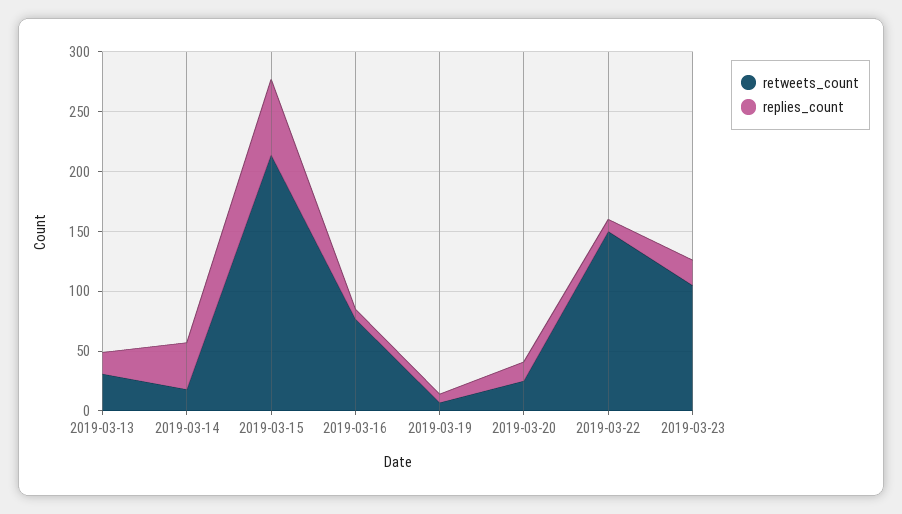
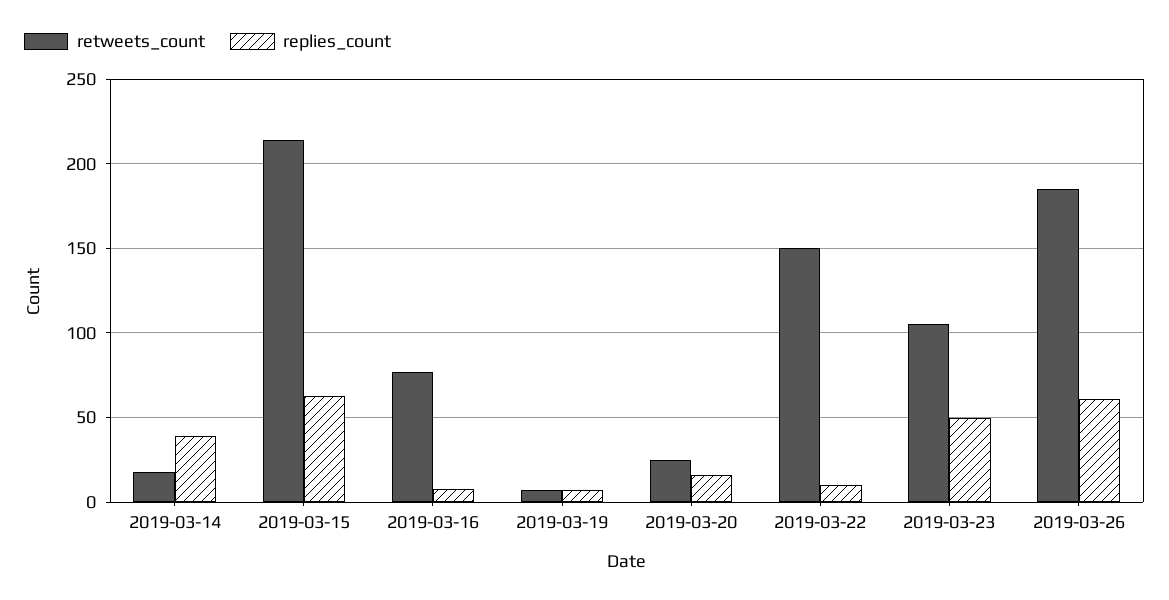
retweets_count, 2019-03-13: 30 -> none
replies_count, 2019-03-13: 20 -> none
replies_count, 2019-03-23: 20 -> 50
retweets_count, 2019-03-26: none -> 185
replies_count, 2019-03-26: none -> 60

